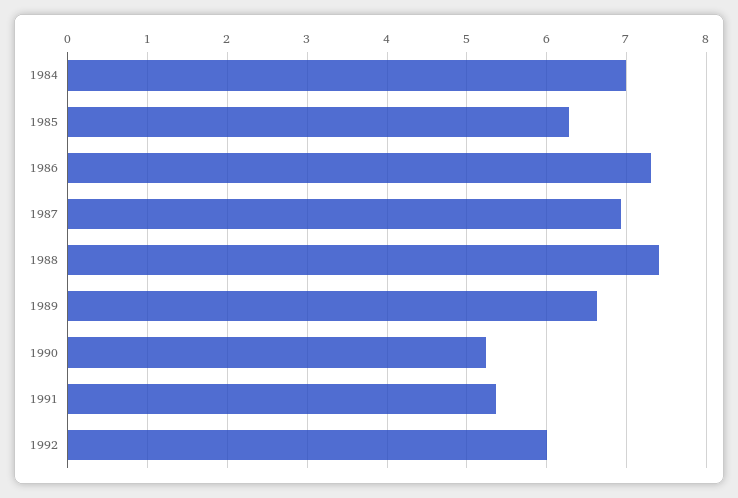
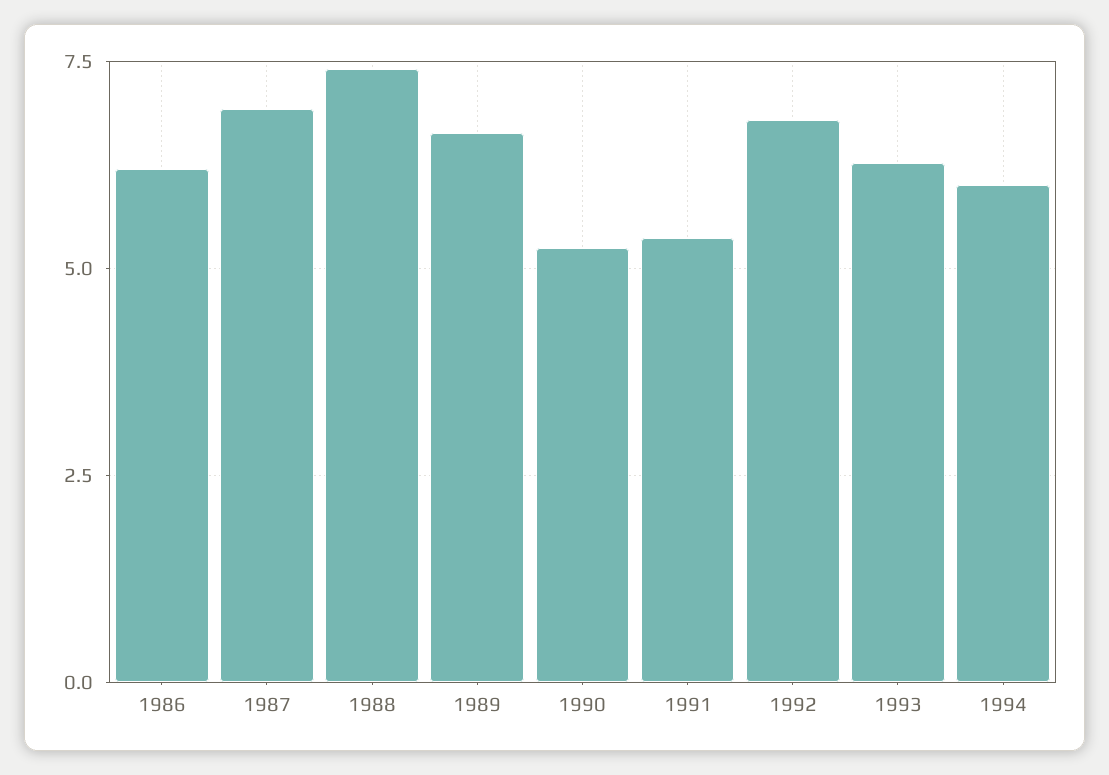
1984: 7 -> none
1985: 6.3 -> none
1986: 7.3 -> 6.25
1992: 6 -> 6.75
1993: none -> 6.25
1994: none -> 6

